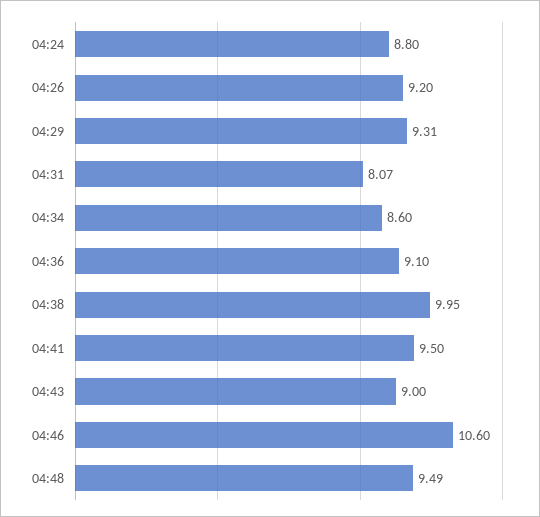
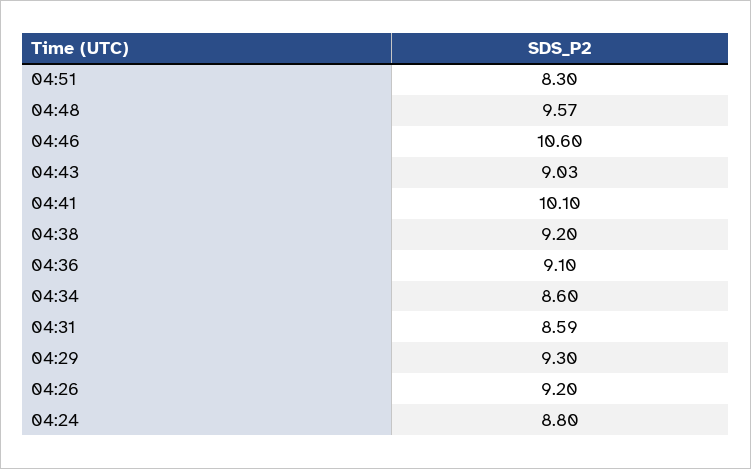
04:29: 9.31 -> 9.3
04:31: 8.07 -> 8.59
04:38: 9.95 -> 9.2
04:41: 9.5 -> 10.1
04:43: 9 -> 9.03
04:48: 9.49 -> 9.57
04:51: none -> 8.3

